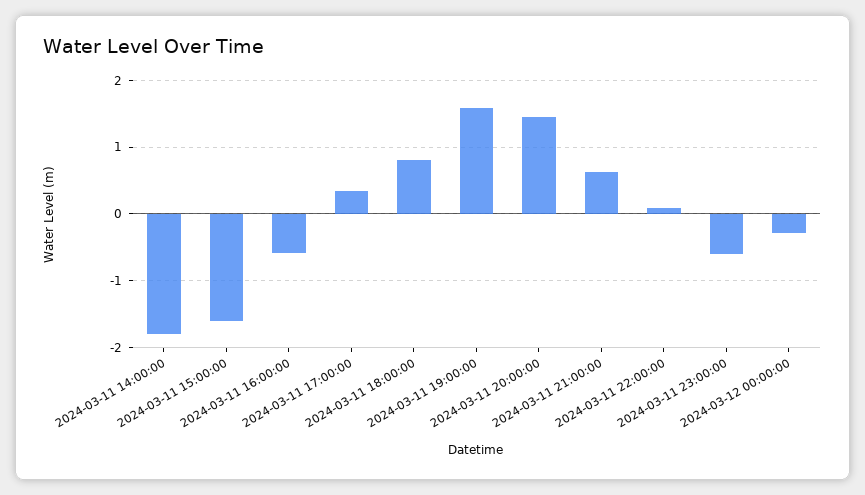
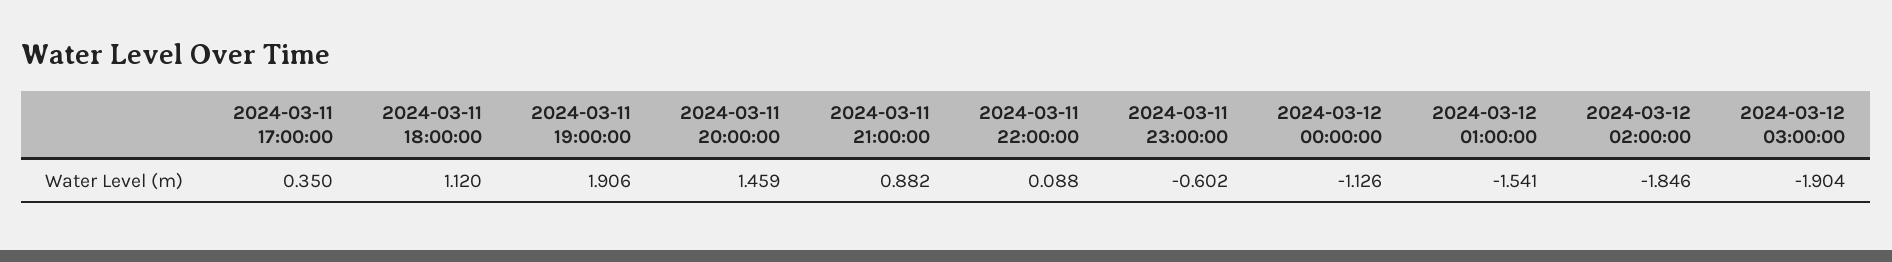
2024-03-11 14:00:00: -1.8 -> none
2024-03-11 15:00:00: -1.6 -> none
2024-03-11 16:00:00: -0.6 -> none
2024-03-11 18:00:00: 0.8 -> 1.12
2024-03-11 19:00:00: 1.6 -> 1.906
2024-03-11 21:00:00: 0.6 -> 0.882
2024-03-12 00:00:00: -0.3 -> -1.126
2024-03-12 01:00:00: none -> -1.541
2024-03-12 02:00:00: none -> -1.846
2024-03-12 03:00:00: none -> -1.904

